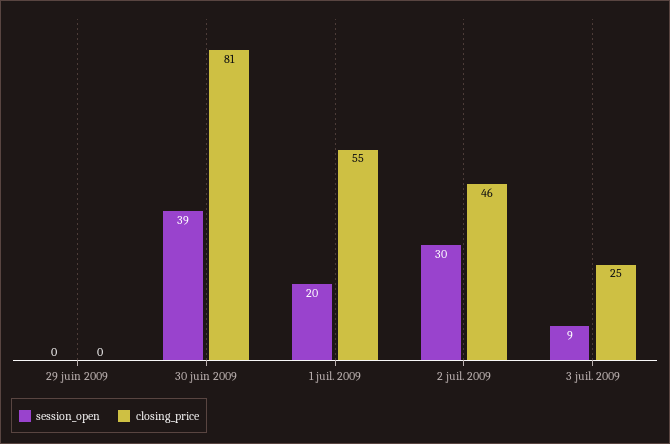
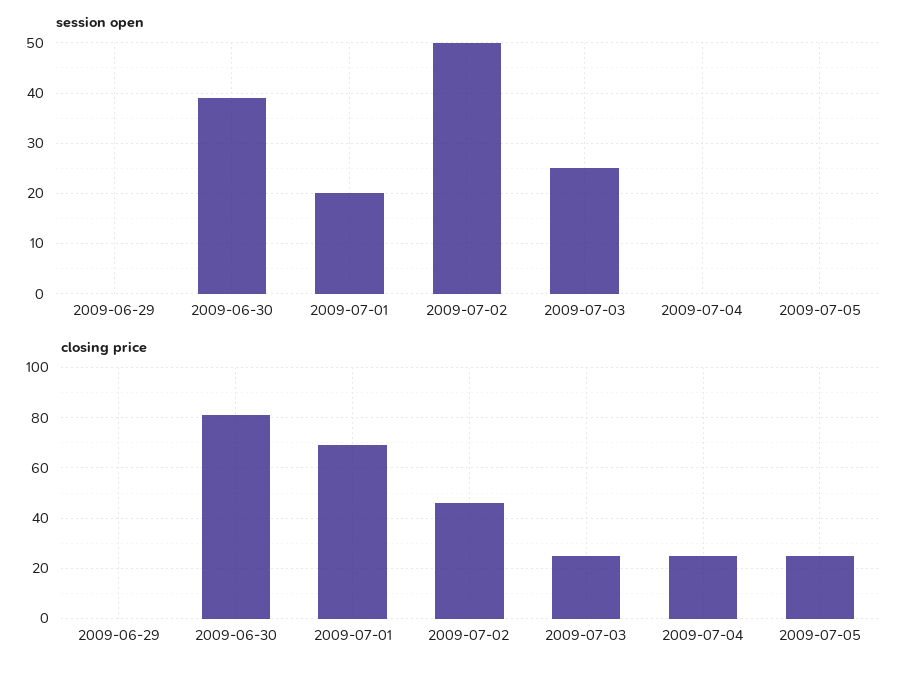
closing_price, 1 juil. 2009: 55 -> 70
session_open, 2 juil. 2009: 30 -> 50
session_open, 3 juil. 2009: 9 -> 25
session_open, 2009-07-04: none -> 0
session_open, 2009-07-05: none -> 0
closing_price, 2009-07-04: none -> 25
closing_price, 2009-07-05: none -> 25

